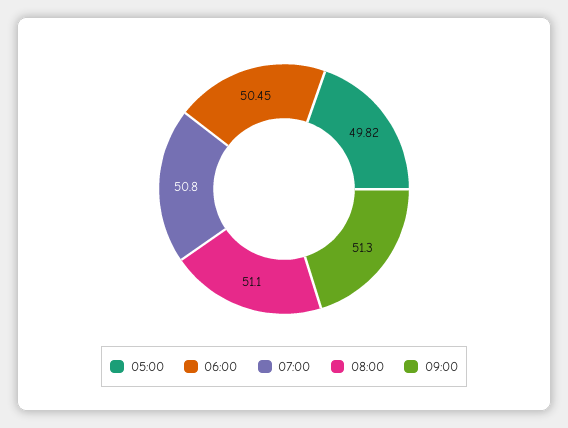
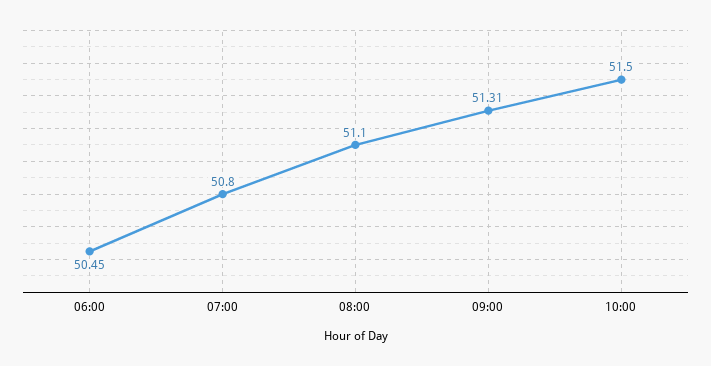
05:00: 49.82 -> none
09:00: 51.3 -> 51.31
10:00: none -> 51.5

